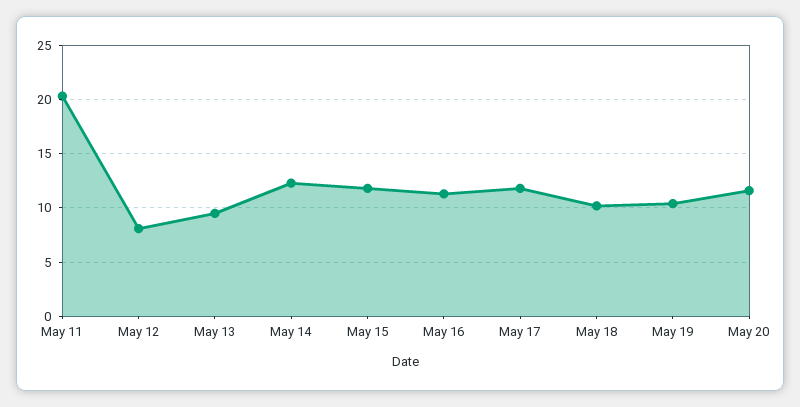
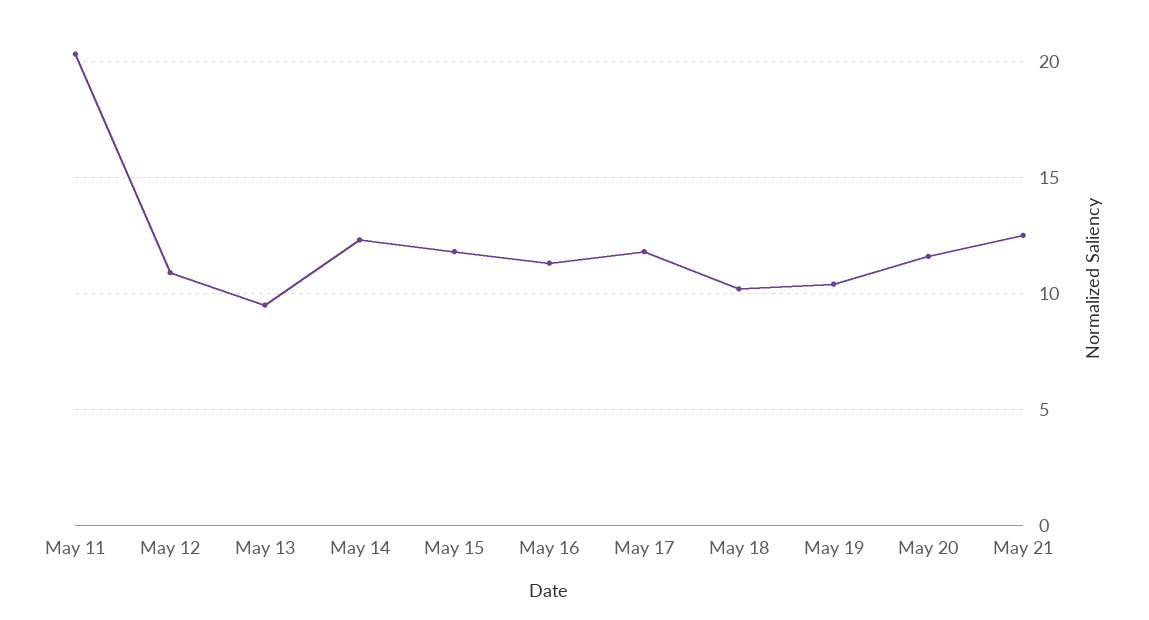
May 12: 8 -> 11
May 21: none -> 12.5

